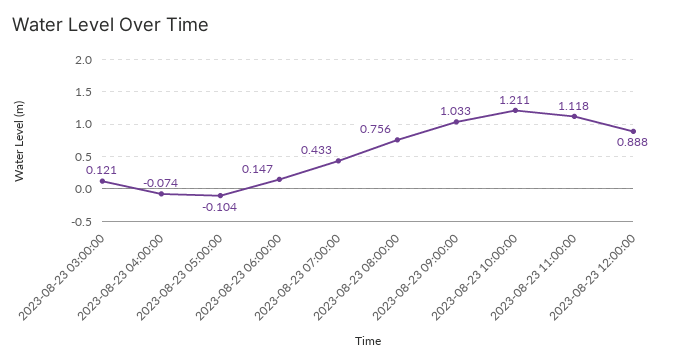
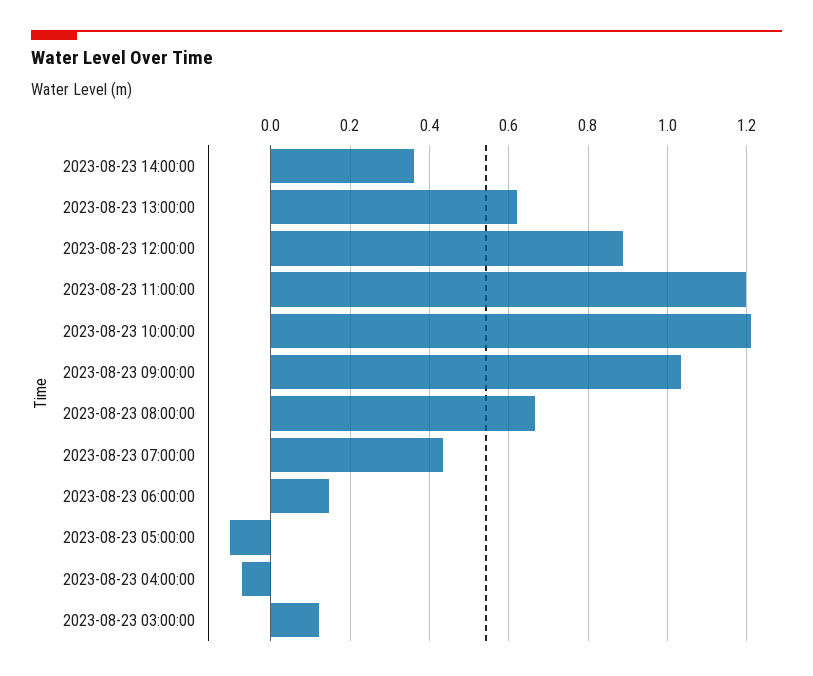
2023-08-23 08:00:00: 0.756 -> 0.66
2023-08-23 11:00:00: 1.118 -> 1.2
2023-08-23 14:00:00: none -> 0.36
2023-08-23 13:00:00: none -> 0.62

